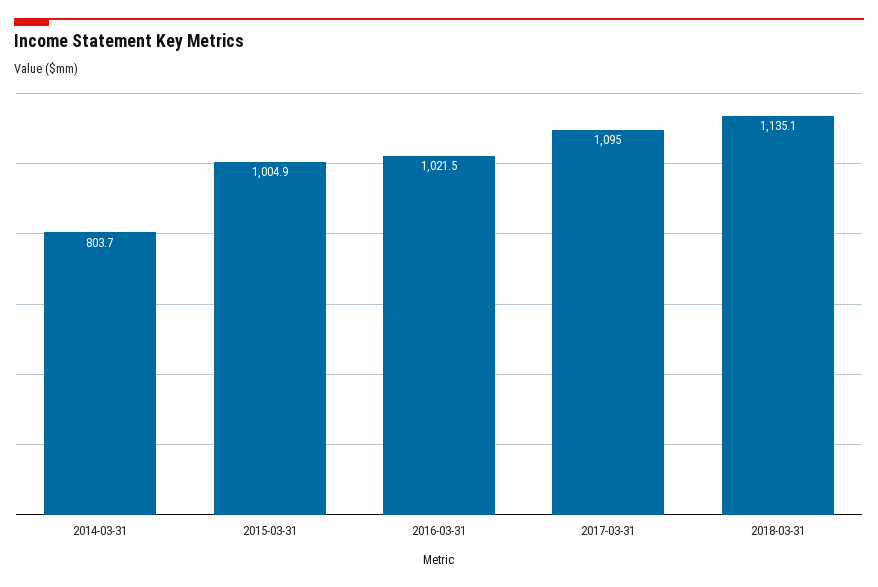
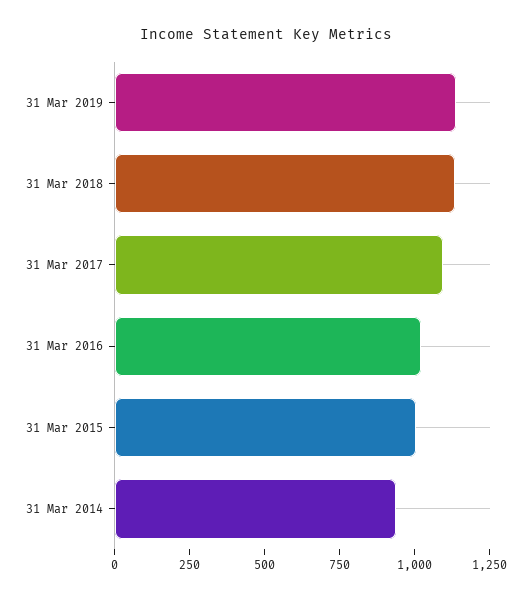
2014-03-31: 803.7 -> 950
31 Mar 2019: none -> 1150

